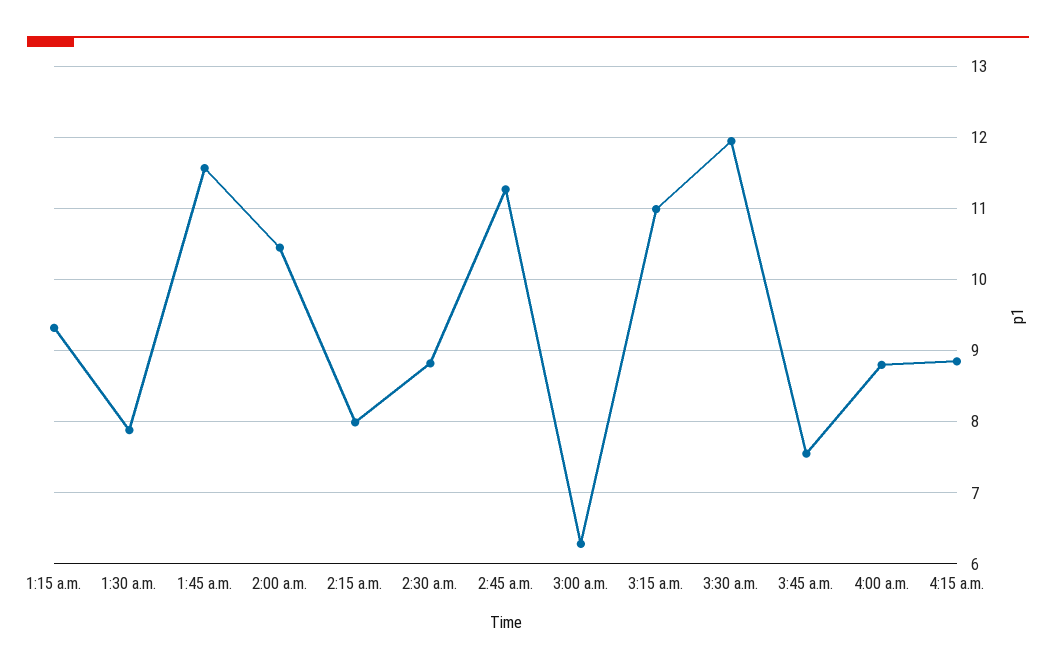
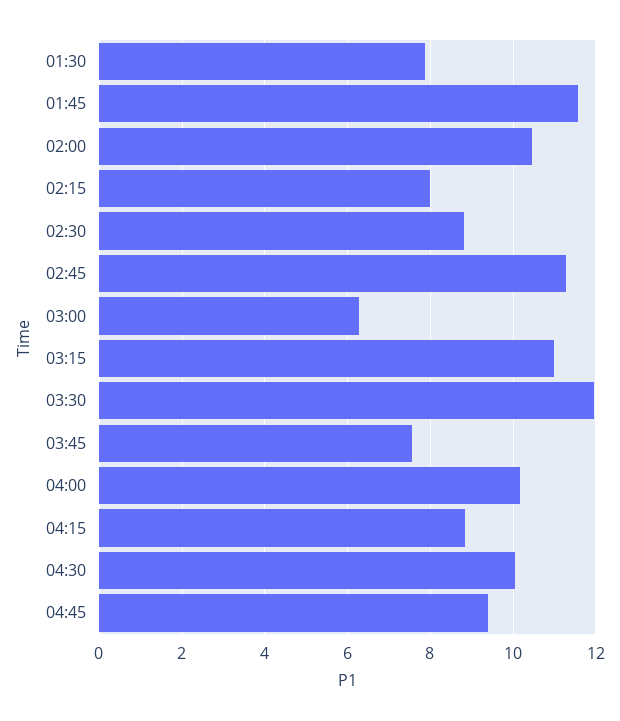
1:15 a.m.: 9.3 -> none
4:00 a.m.: 8.8 -> 10.2
04:30: none -> 10
04:45: none -> 9.4

